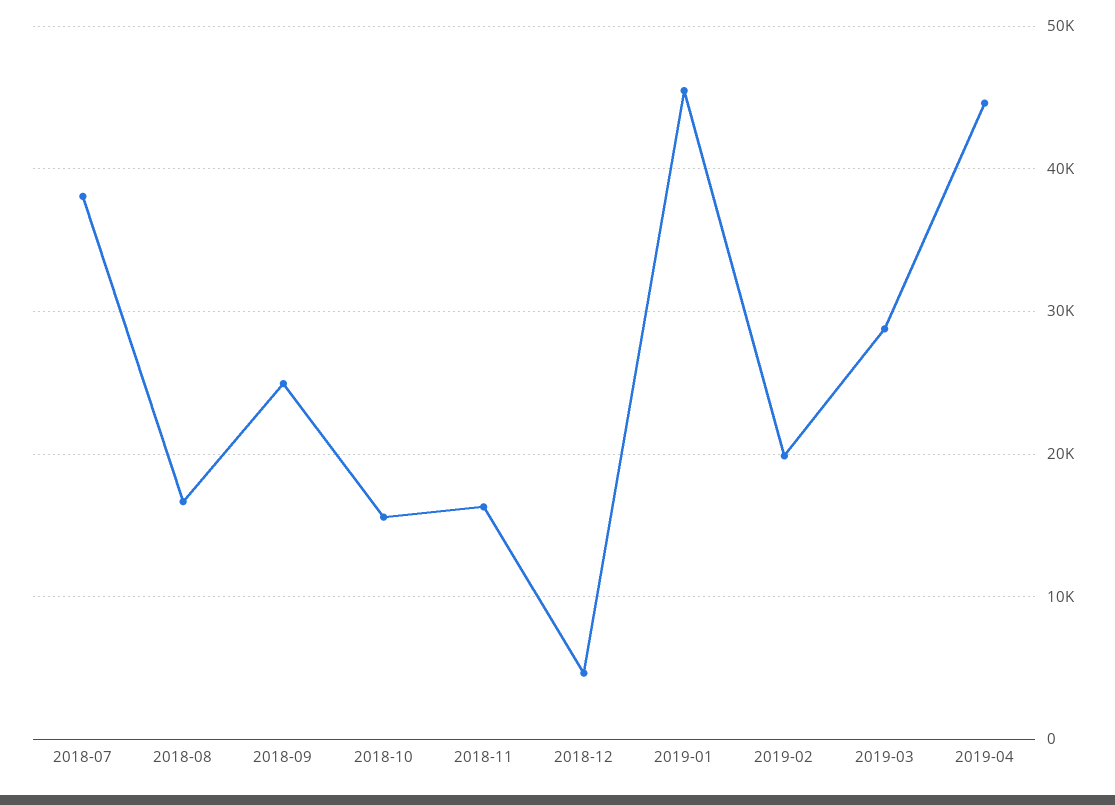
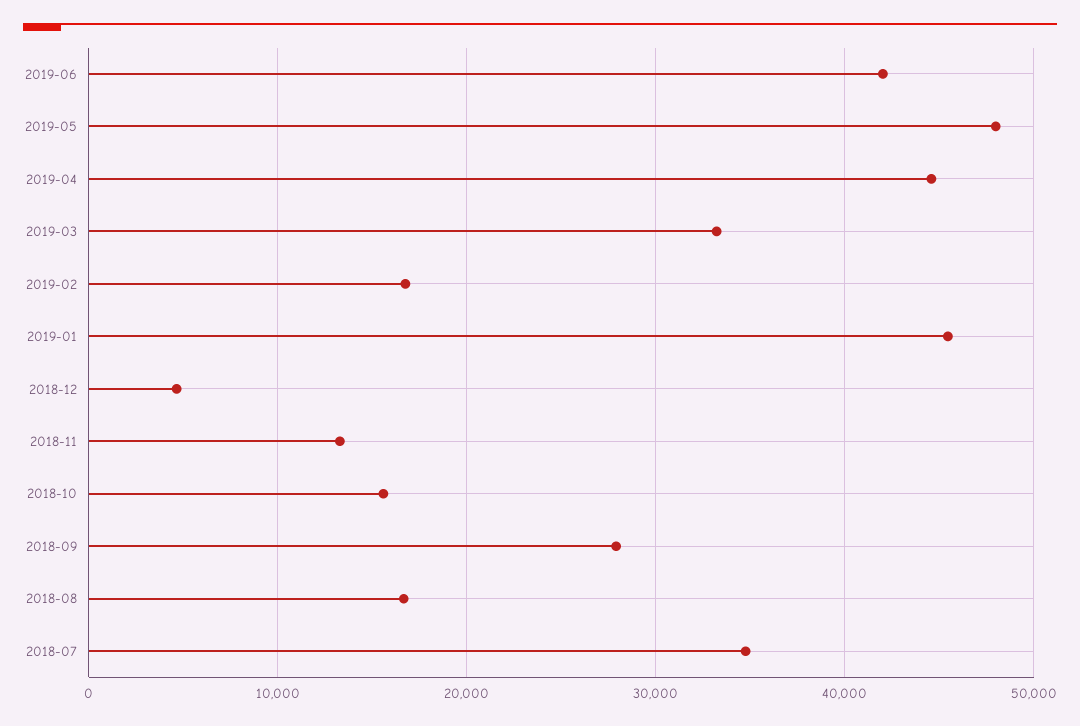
2018-07: 38000 -> 35000
2018-09: 25000 -> 28000
2018-11: 16000 -> 13000
2019-02: 20000 -> 17000
2019-03: 29000 -> 33000
2019-06: none -> 42000
2019-05: none -> 48000

